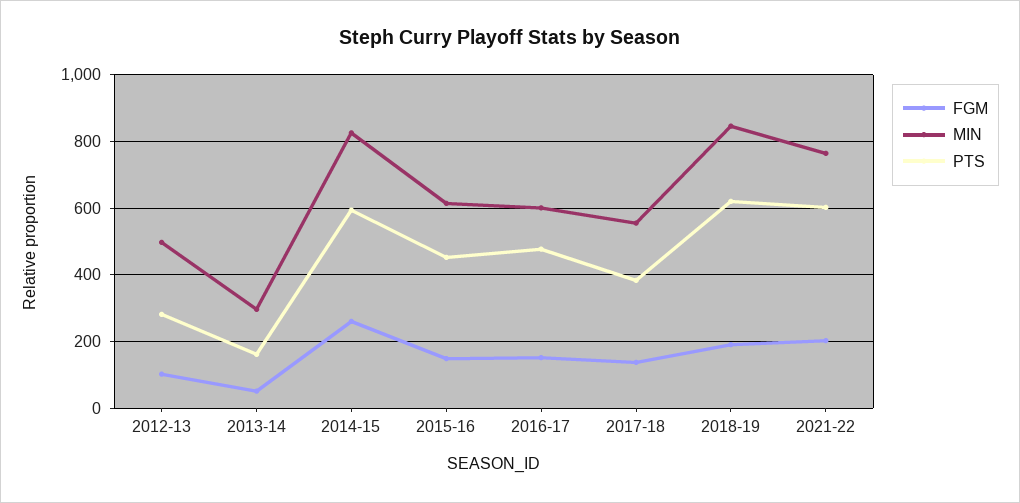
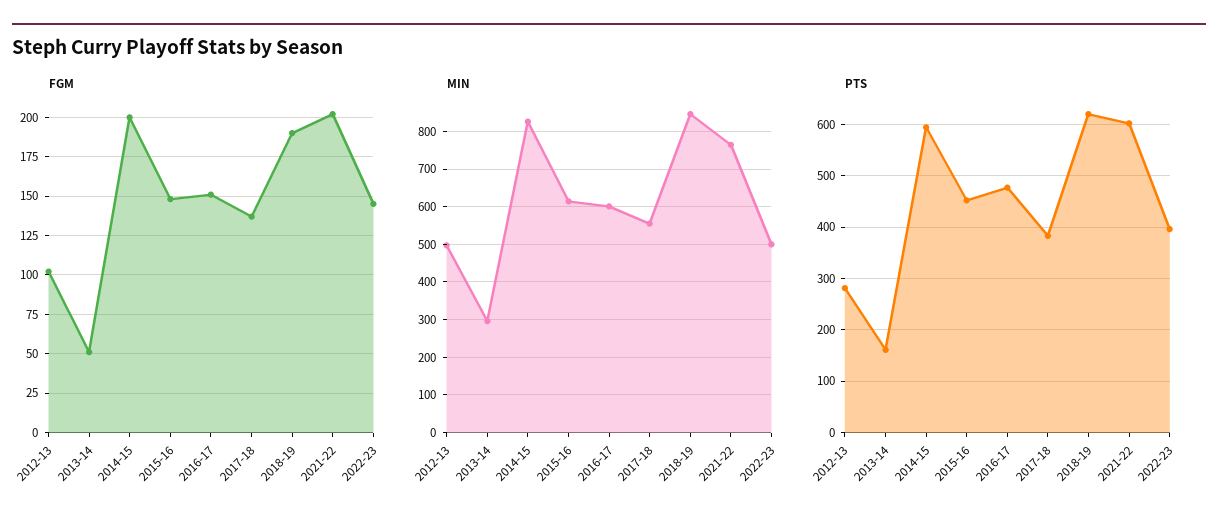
FGM, 2014-15: 260 -> 200
FGM, 2022-23: none -> 145
MIN, 2022-23: none -> 500
PTS, 2022-23: none -> 400

